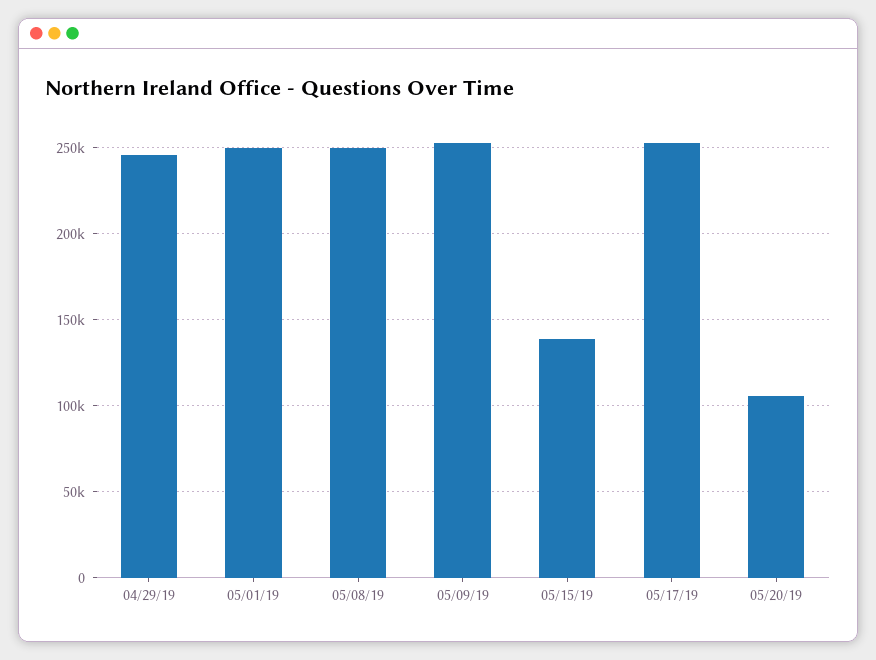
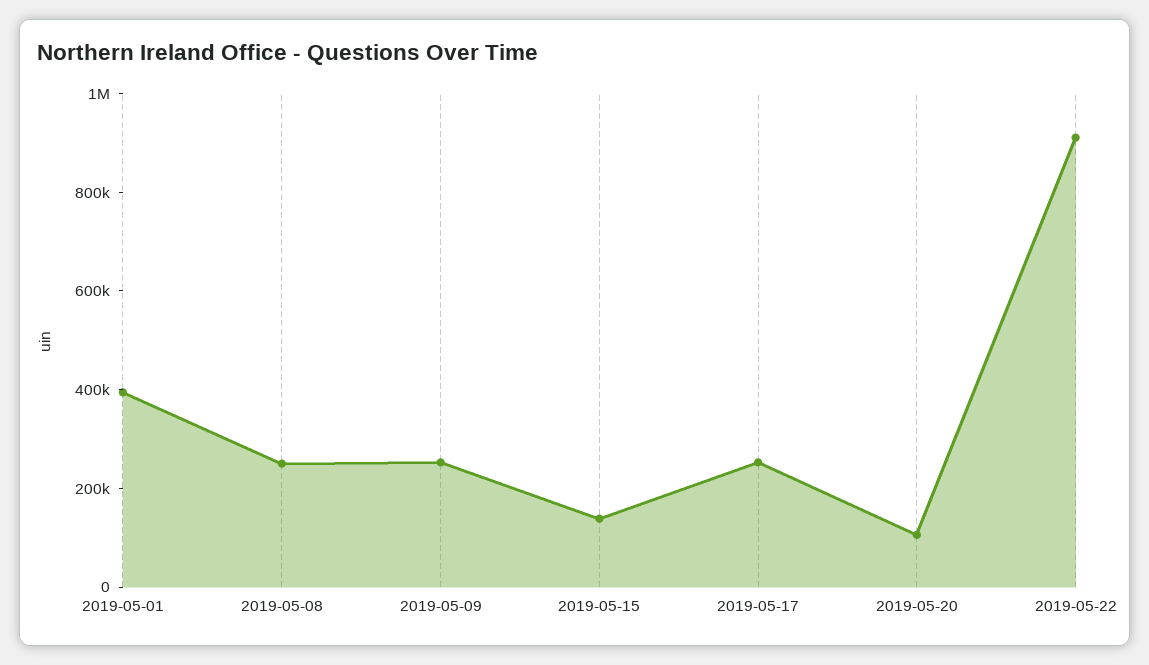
04/29/19: 245000 -> none
05/01/19: 250000 -> 400000
2019-05-22: none -> 900000

